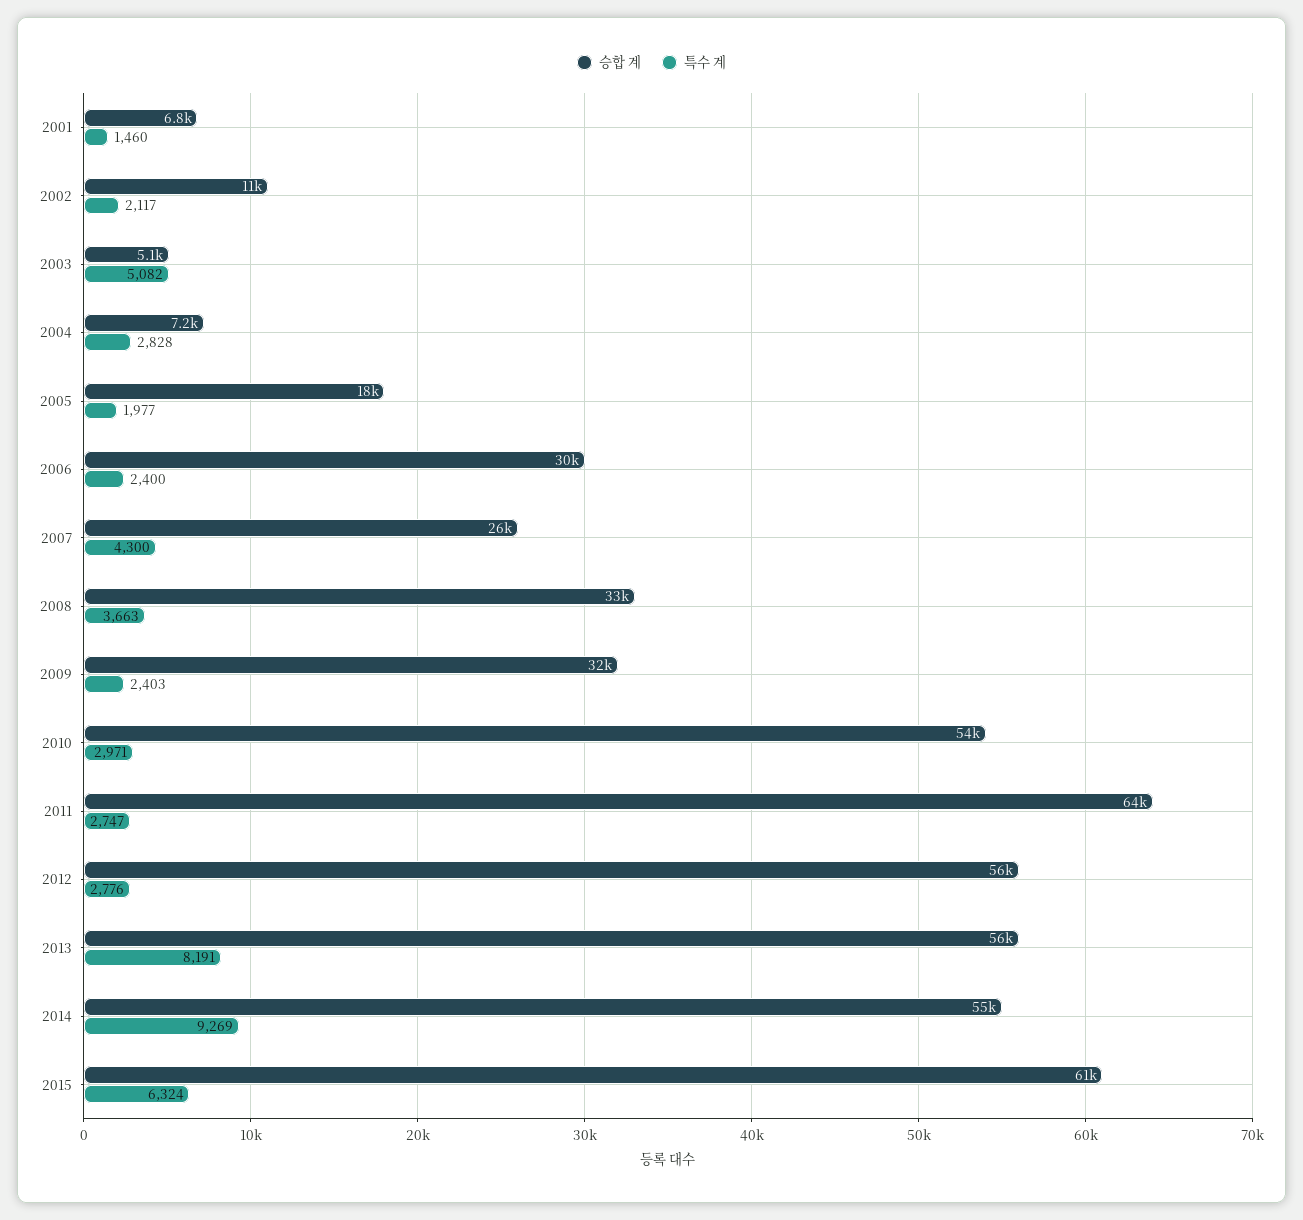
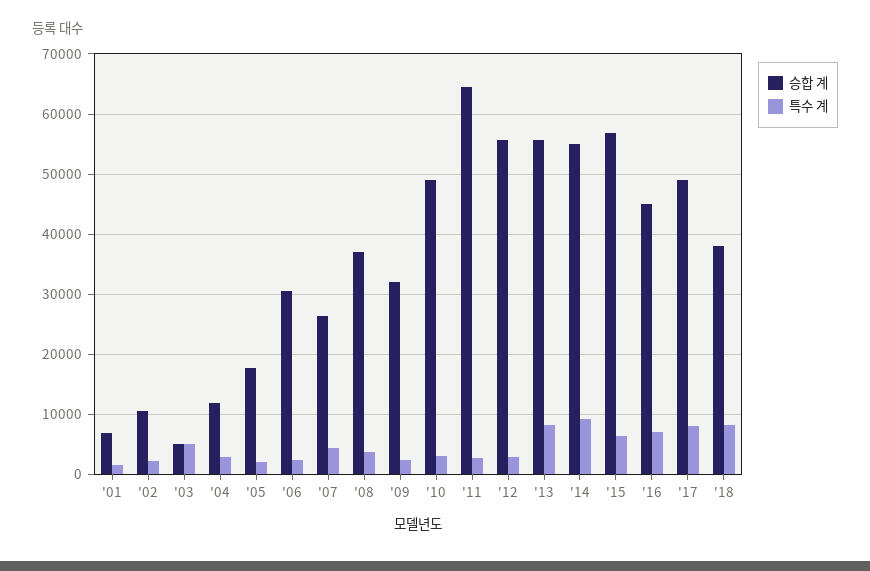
승합 계, 2004: 7200 -> 12000
승합 계, 2008: 33000 -> 37000
승합 계, 2010: 54000 -> 49000
승합 계, 2015: 61000 -> 57000
승합 계, '16: none -> 45000
특수 계, '16: none -> 7000
승합 계, '17: none -> 49000
특수 계, '17: none -> 8000
승합 계, '18: none -> 38000
특수 계, '18: none -> 8000

